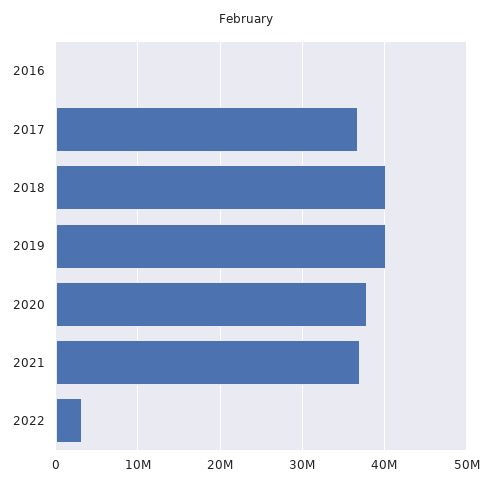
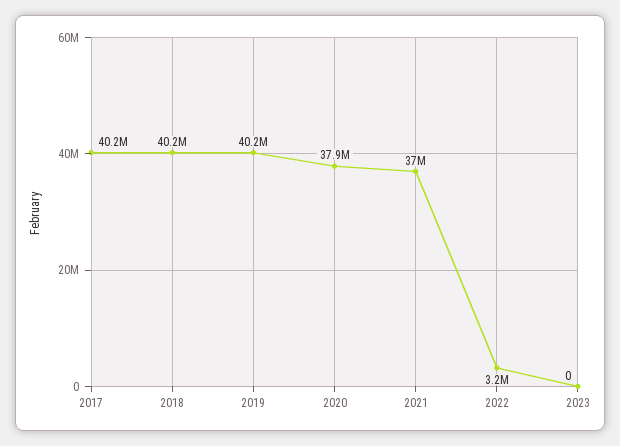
2016: 0 -> none
2017: 37000000 -> 40200000
2023: none -> 0

